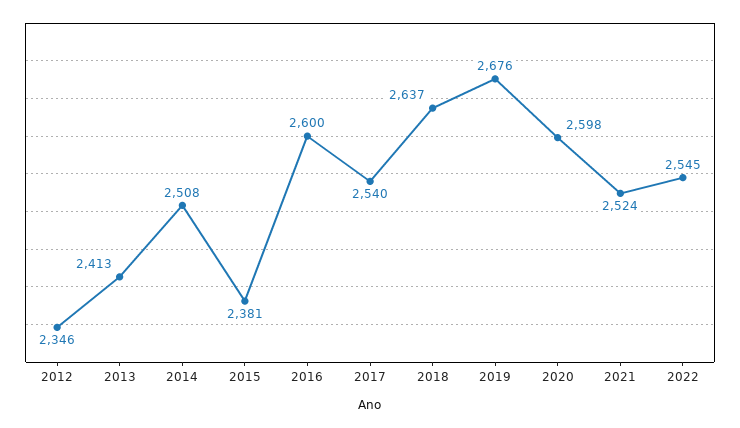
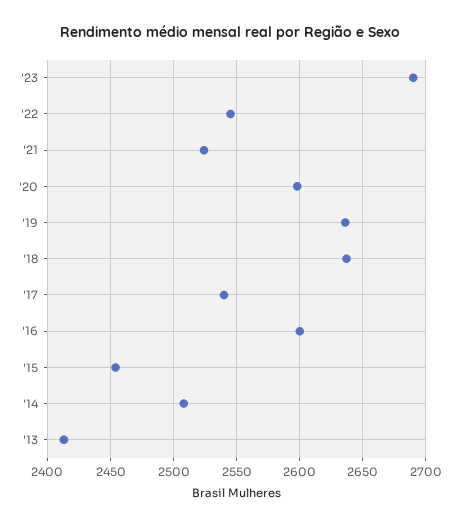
2012: 2346 -> none
2015: 2381 -> 2455
2019: 2676 -> 2635
'23: none -> 2690

